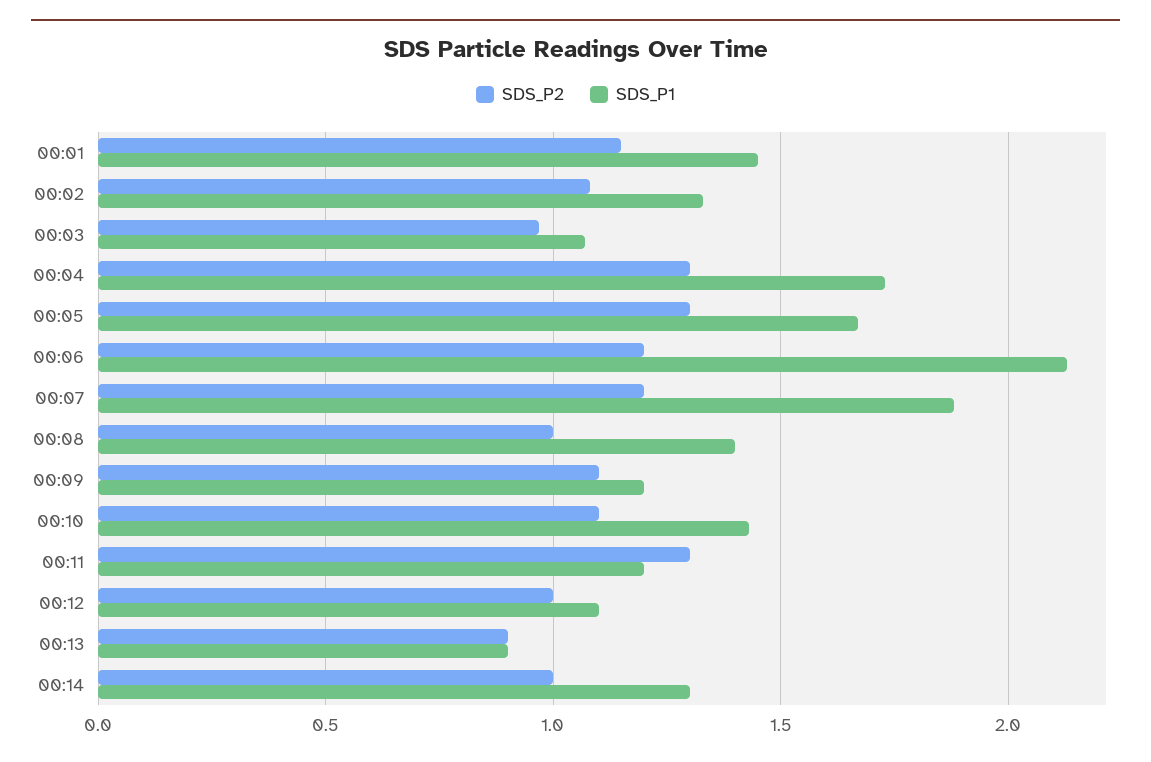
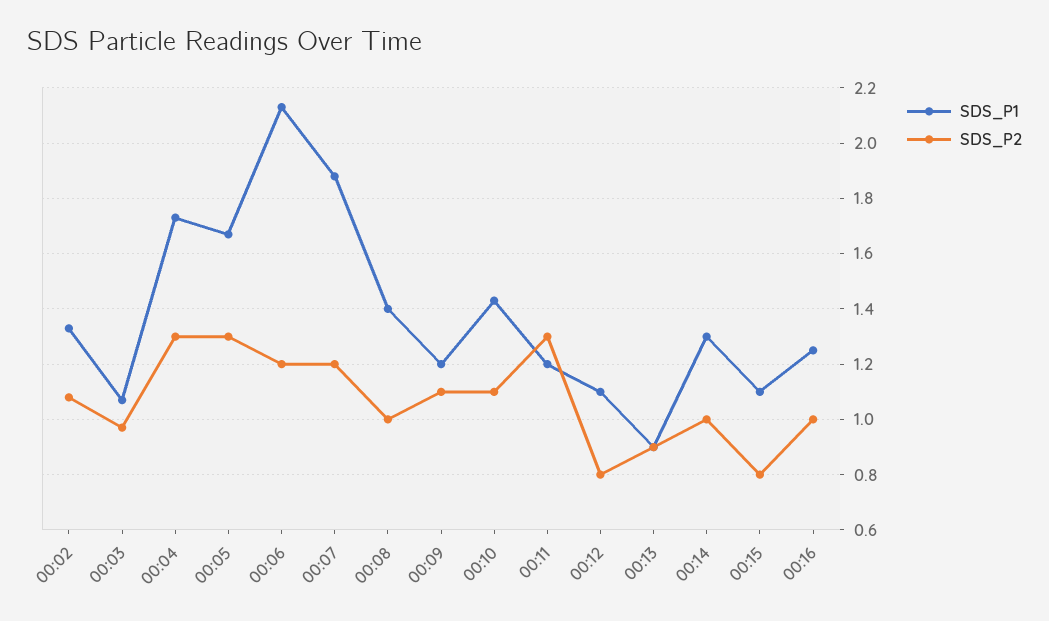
SDS_P2, 00:01: 1.15 -> none
SDS_P1, 00:01: 1.45 -> none
SDS_P2, 00:12: 1 -> 0.8
SDS_P1, 00:15: none -> 1.1
SDS_P2, 00:15: none -> 0.8
SDS_P1, 00:16: none -> 1.25
SDS_P2, 00:16: none -> 1

